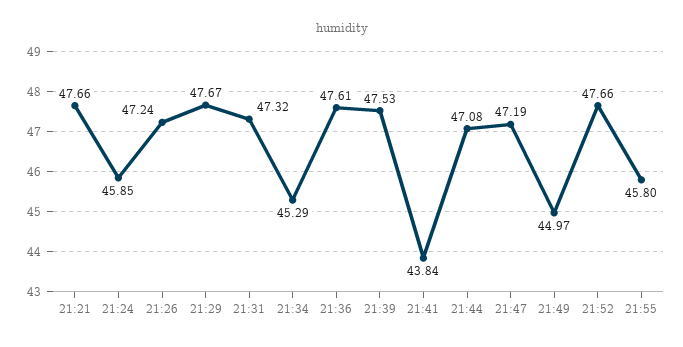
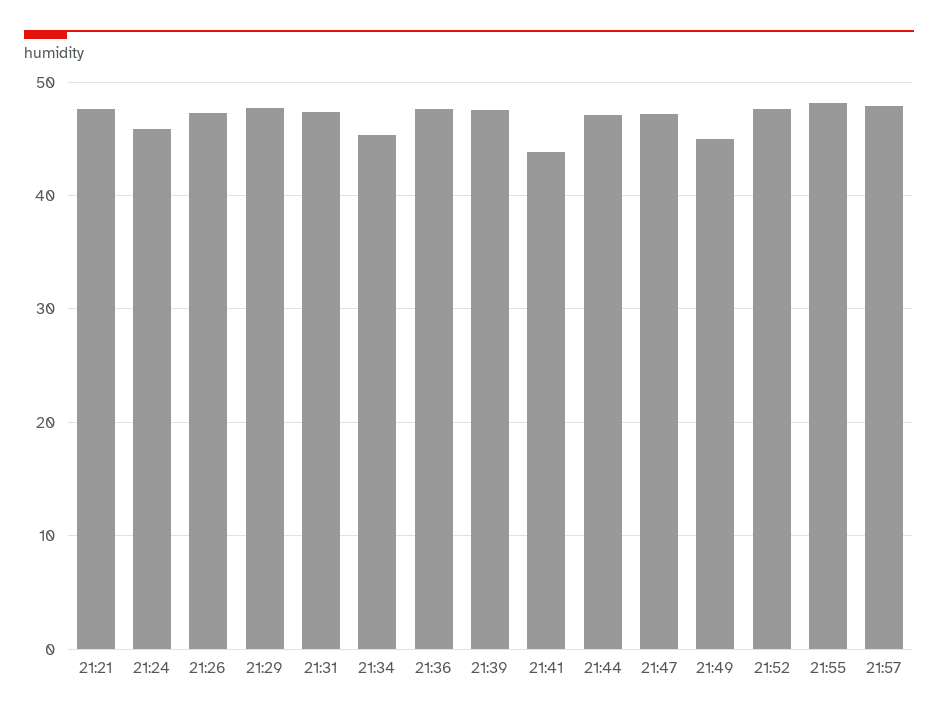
21:55: 45.8 -> 48
21:57: none -> 48

